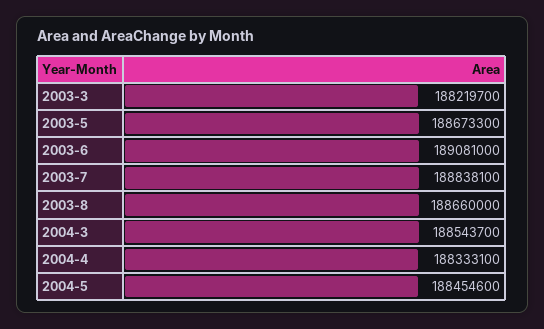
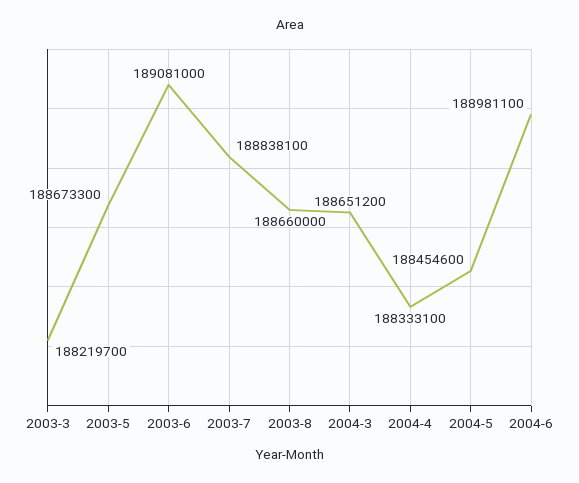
2004-3: 188543700 -> 188651200
2004-6: none -> 188981100

